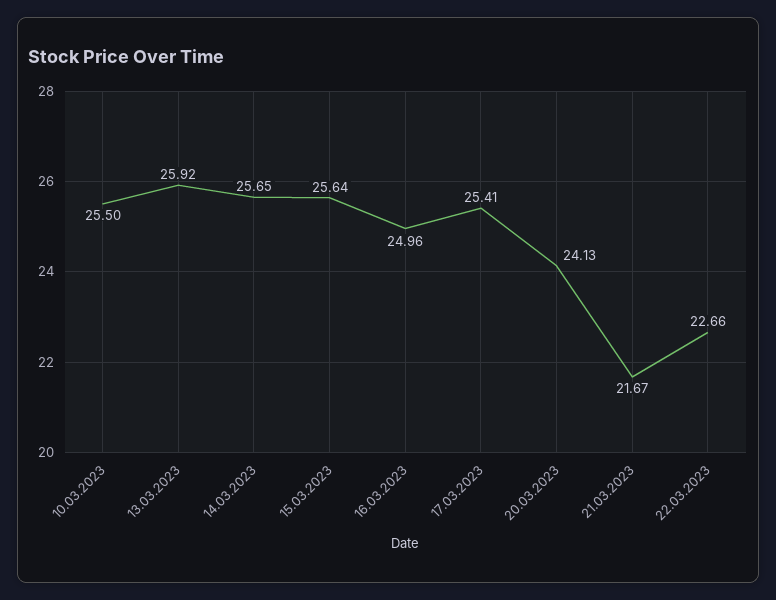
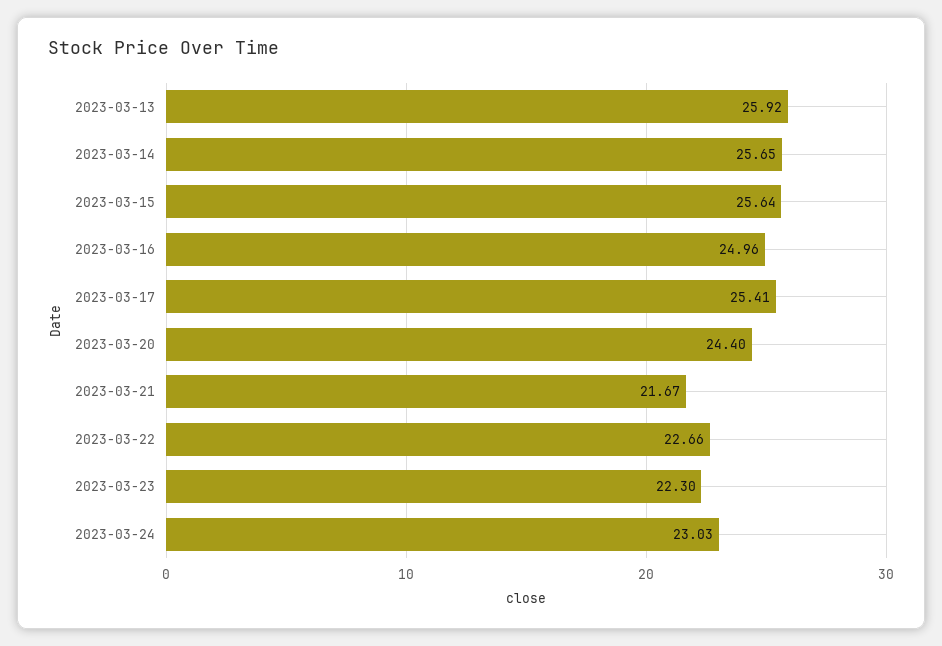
10.03.2023: 25.5 -> none
20.03.2023: 24.13 -> 24.4
2023-03-23: none -> 22.3
2023-03-24: none -> 23.03

